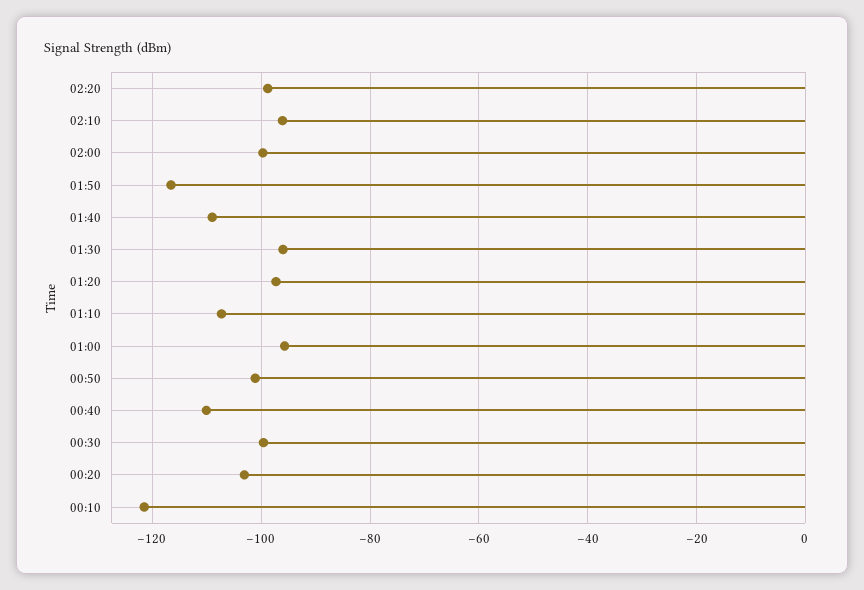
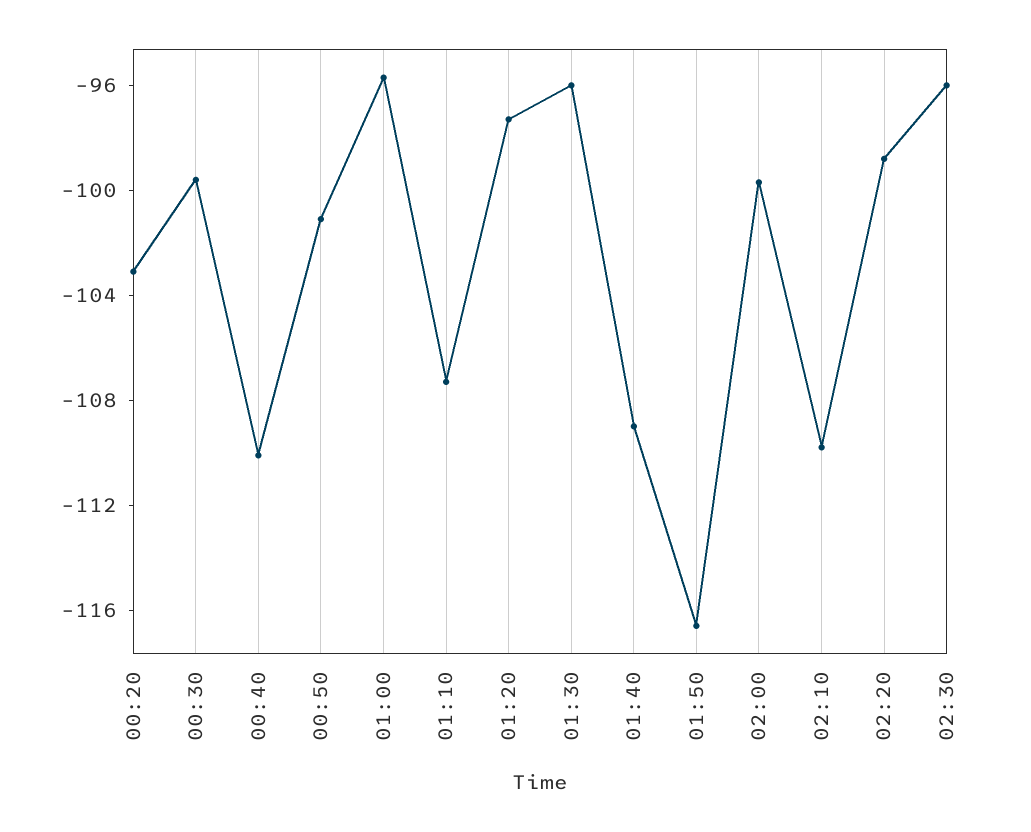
02:10: -96 -> -110
00:10: -122 -> none
02:30: none -> -96

